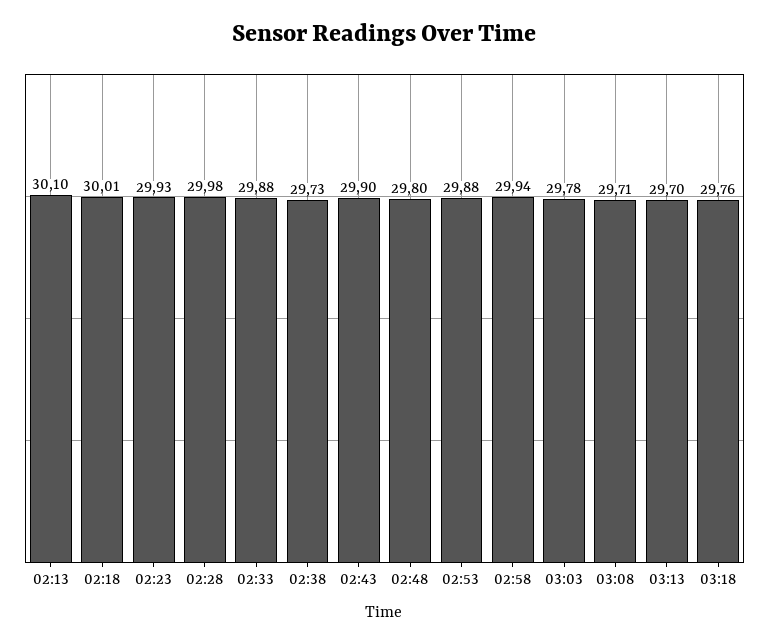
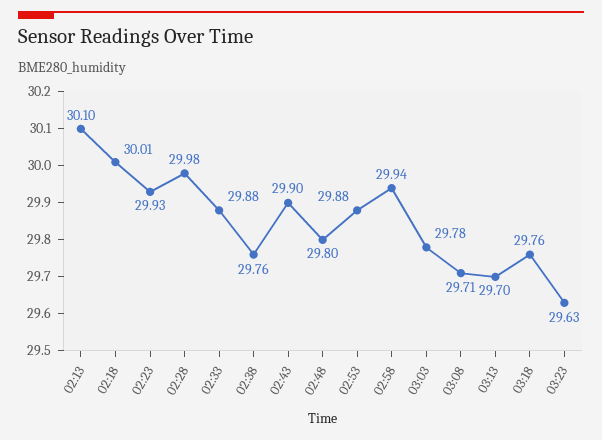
02:38: 29.73 -> 29.76
03:23: none -> 29.63

